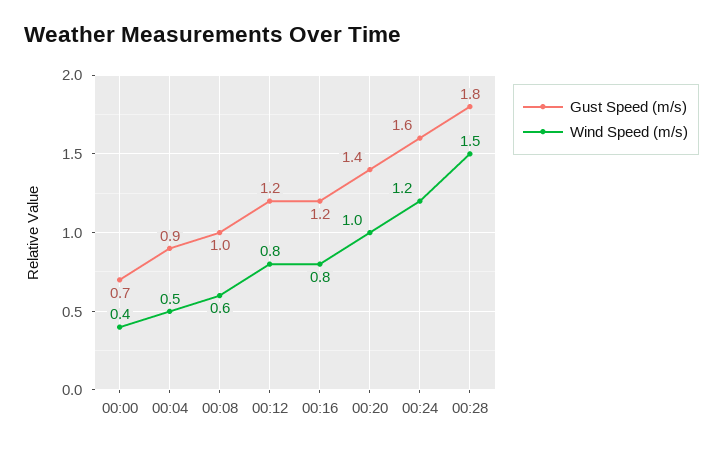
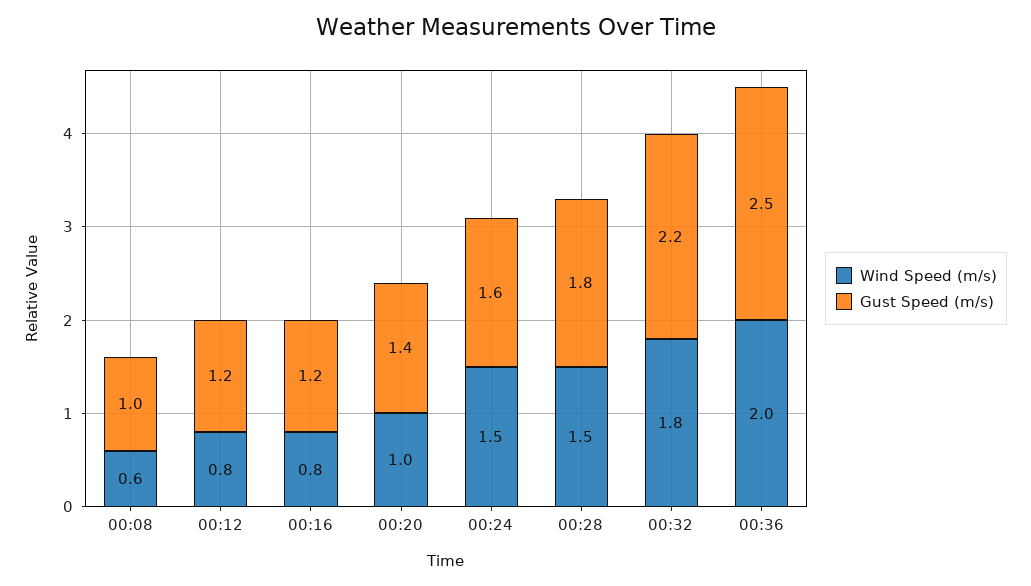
Gust Speed (m/s), 00:00: 0.7 -> none
Wind Speed (m/s), 00:00: 0.4 -> none
Gust Speed (m/s), 00:04: 0.9 -> none
Wind Speed (m/s), 00:04: 0.5 -> none
Wind Speed (m/s), 00:24: 1.2 -> 1.5
Wind Speed (m/s), 00:32: none -> 1.8
Gust Speed (m/s), 00:32: none -> 2.2
Wind Speed (m/s), 00:36: none -> 2
Gust Speed (m/s), 00:36: none -> 2.5

